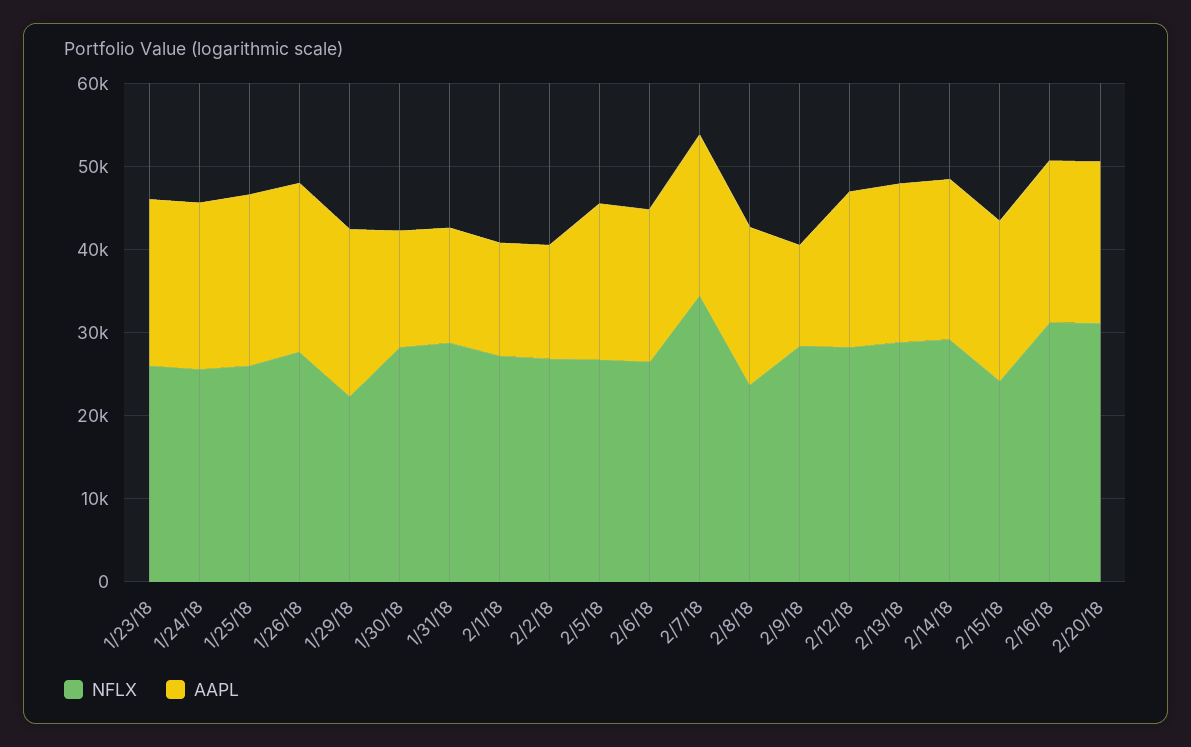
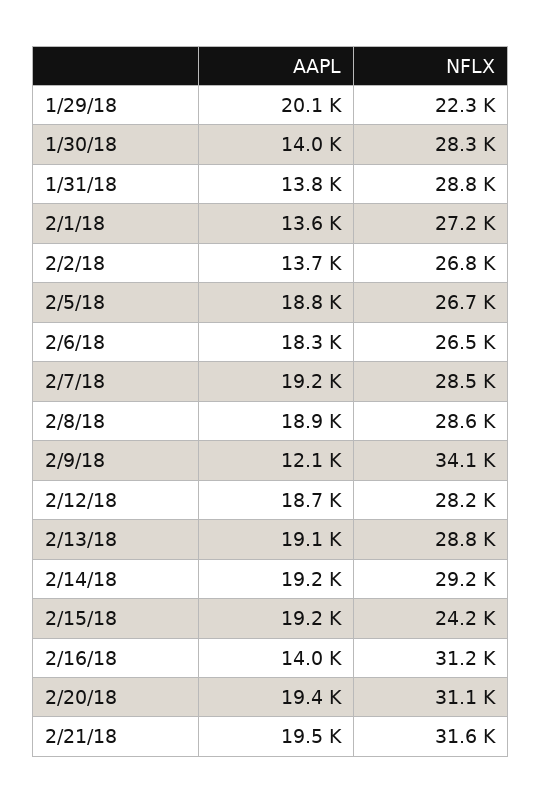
NFLX, 1/23/18: 26000 -> none
AAPL, 1/23/18: 20000 -> none
NFLX, 1/24/18: 26000 -> none
AAPL, 1/24/18: 20000 -> none
NFLX, 1/25/18: 26000 -> none
AAPL, 1/25/18: 20000 -> none
NFLX, 1/26/18: 28000 -> none
AAPL, 1/26/18: 20000 -> none
NFLX, 2/7/18: 34000 -> 28500
NFLX, 2/8/18: 24000 -> 28600
NFLX, 2/9/18: 28000 -> 34100
AAPL, 2/16/18: 20000 -> 14000
AAPL, 2/21/18: none -> 19500
NFLX, 2/21/18: none -> 31600

